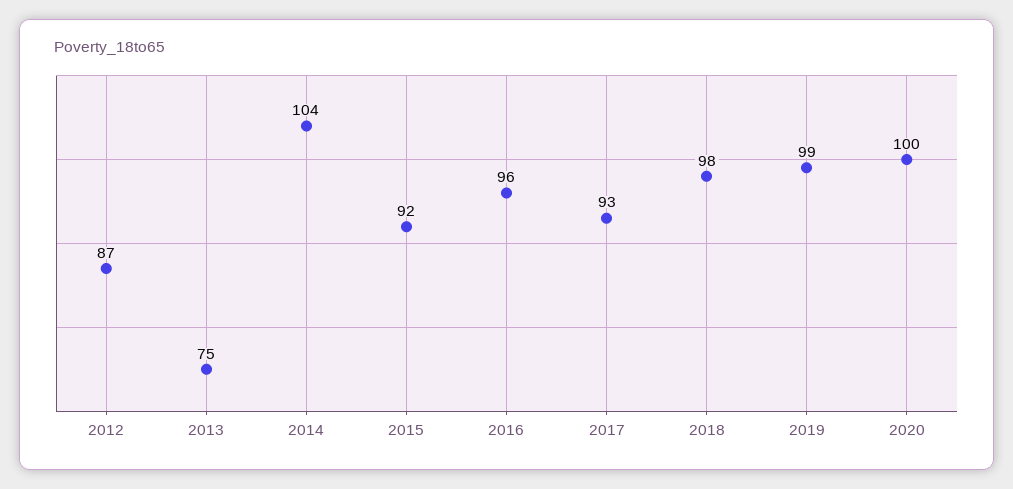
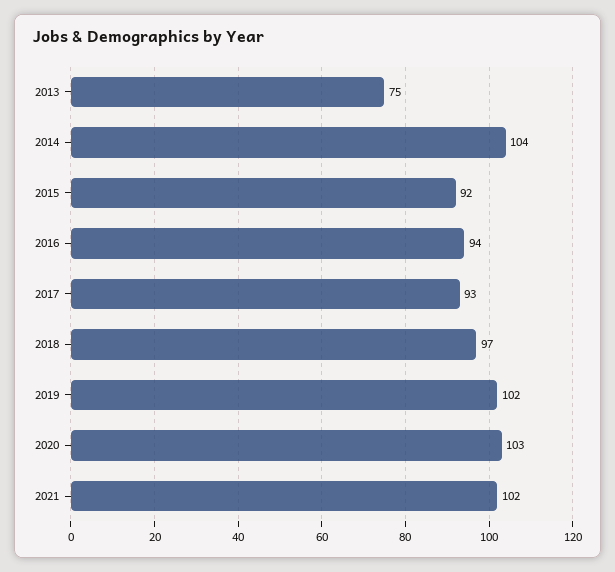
2012: 87 -> none
2016: 96 -> 94
2018: 98 -> 97
2019: 99 -> 102
2020: 100 -> 103
2021: none -> 102

